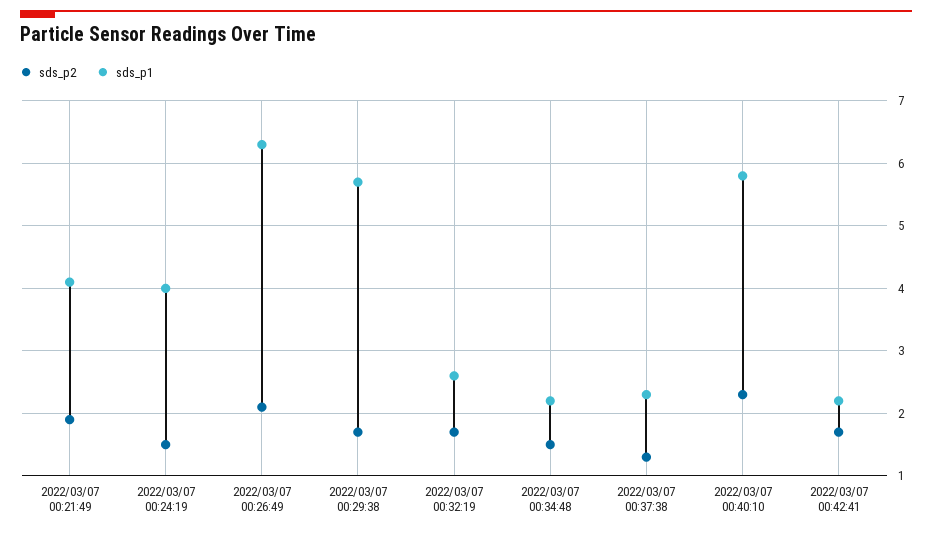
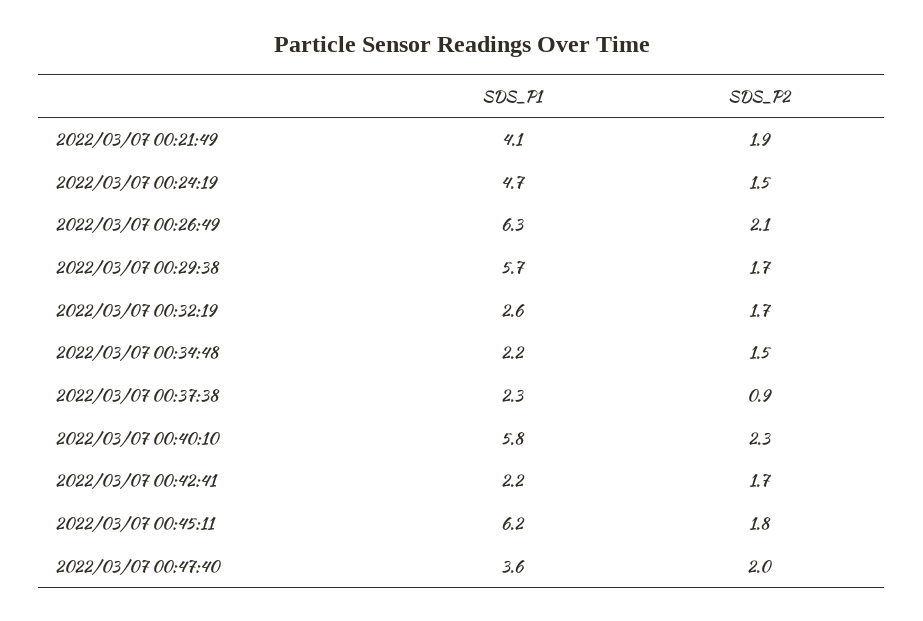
sds_p1, 2022/03/07 00:24:19: 4 -> 4.7
sds_p2, 2022/03/07 00:37:38: 1.3 -> 0.9
sds_p1, 2022/03/07 00:45:11: none -> 6.2
sds_p2, 2022/03/07 00:45:11: none -> 1.8
sds_p1, 2022/03/07 00:47:40: none -> 3.6
sds_p2, 2022/03/07 00:47:40: none -> 2

